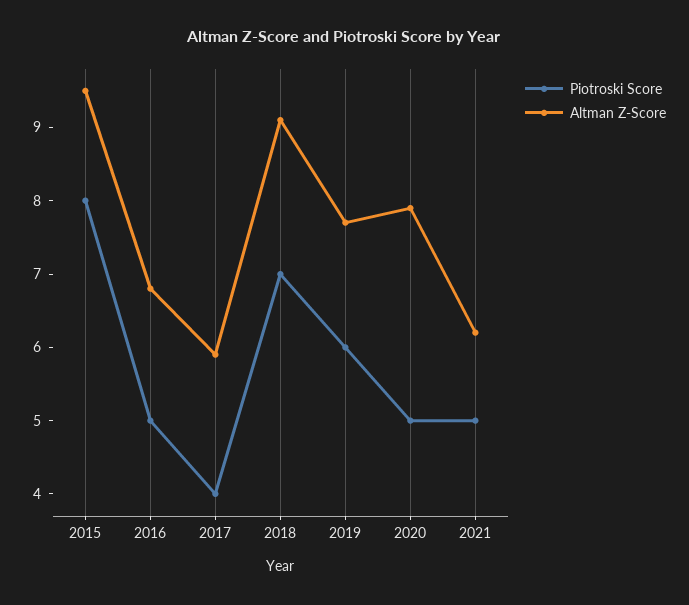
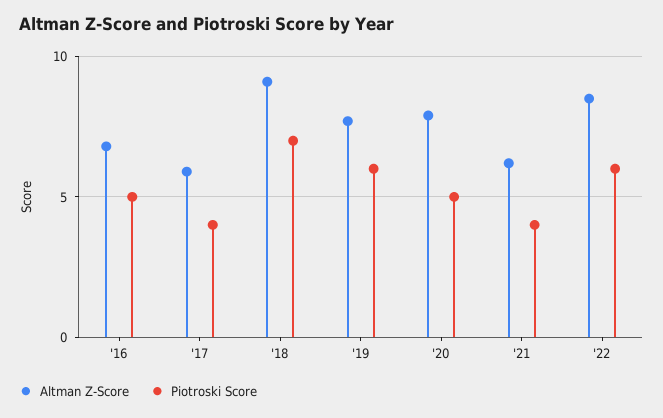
Piotroski Score, 2015: 8 -> none
Altman Z-Score, 2015: 9.5 -> none
Piotroski Score, 2021: 5 -> 4
Altman Z-Score, '22: none -> 8.5
Piotroski Score, '22: none -> 6

